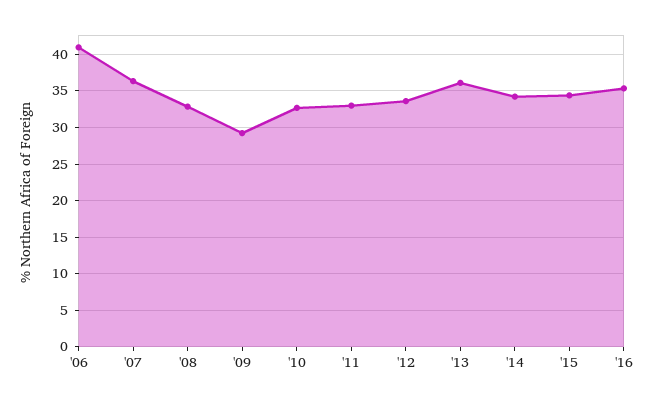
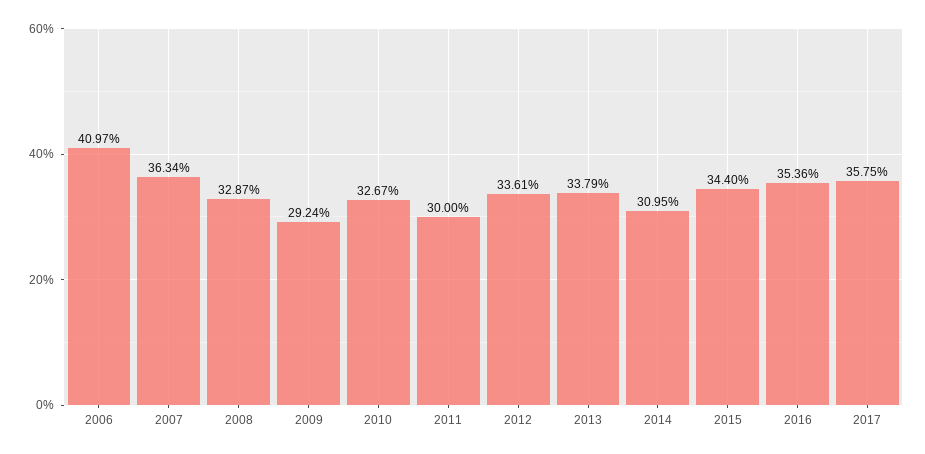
'11: 33 -> 30
'13: 36 -> 33.79
'14: 34 -> 30.95
2017: none -> 35.75

